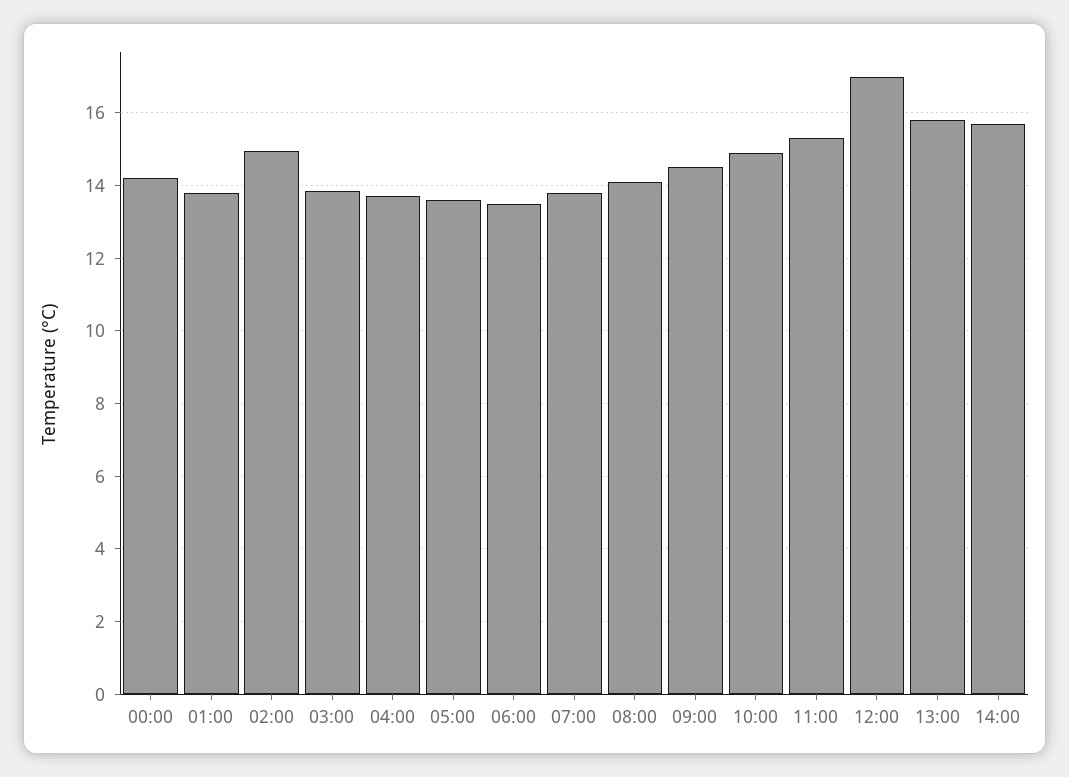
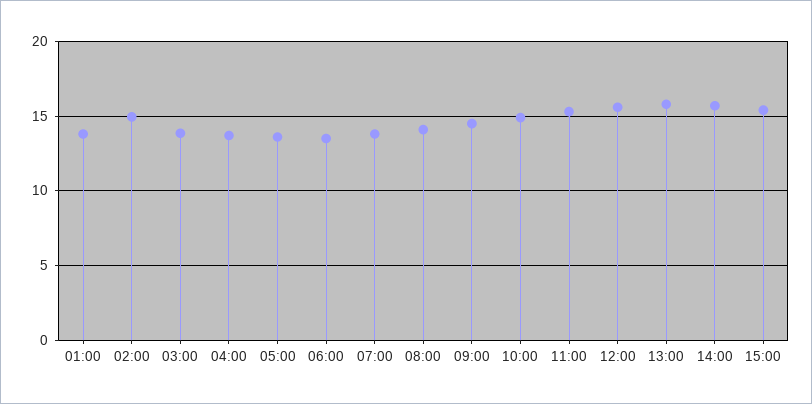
00:00: 14.2 -> none
12:00: 17 -> 15.5
15:00: none -> 15.5

